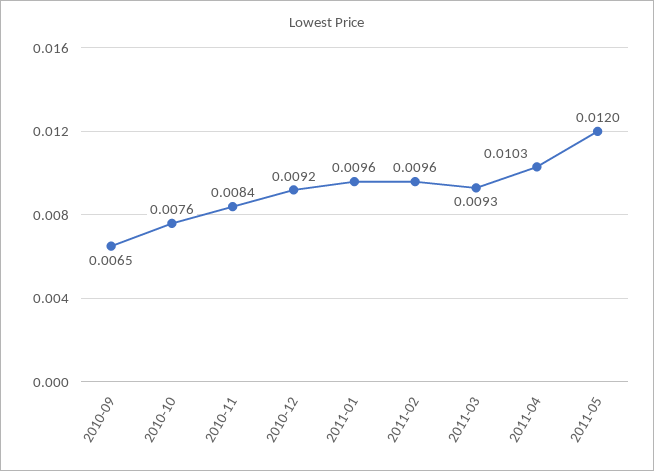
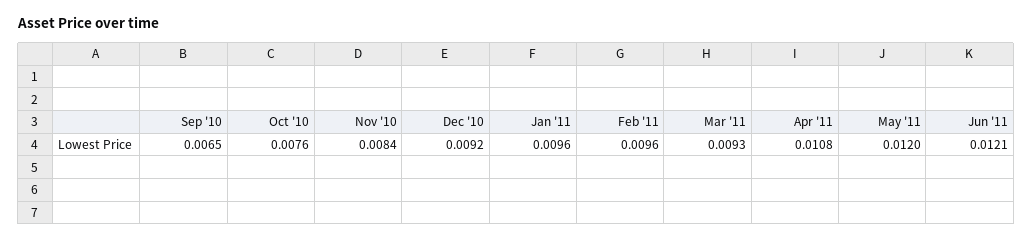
2011-04: 0.0103 -> 0.0108
Jun '11: none -> 0.0121

